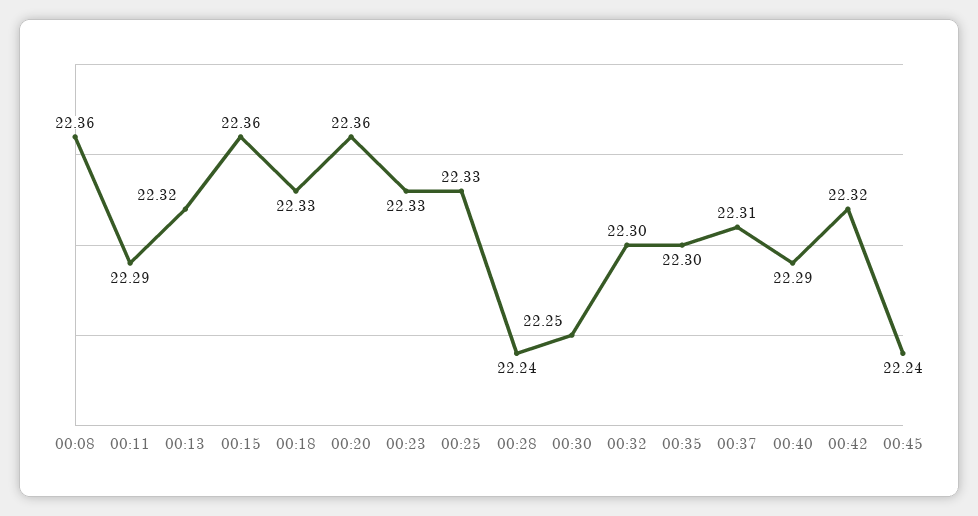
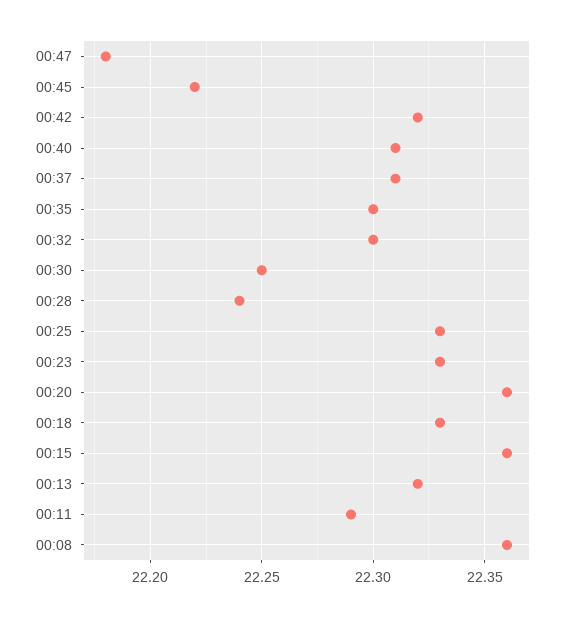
00:40: 22.29 -> 22.31
00:45: 22.24 -> 22.22
00:47: none -> 22.18

